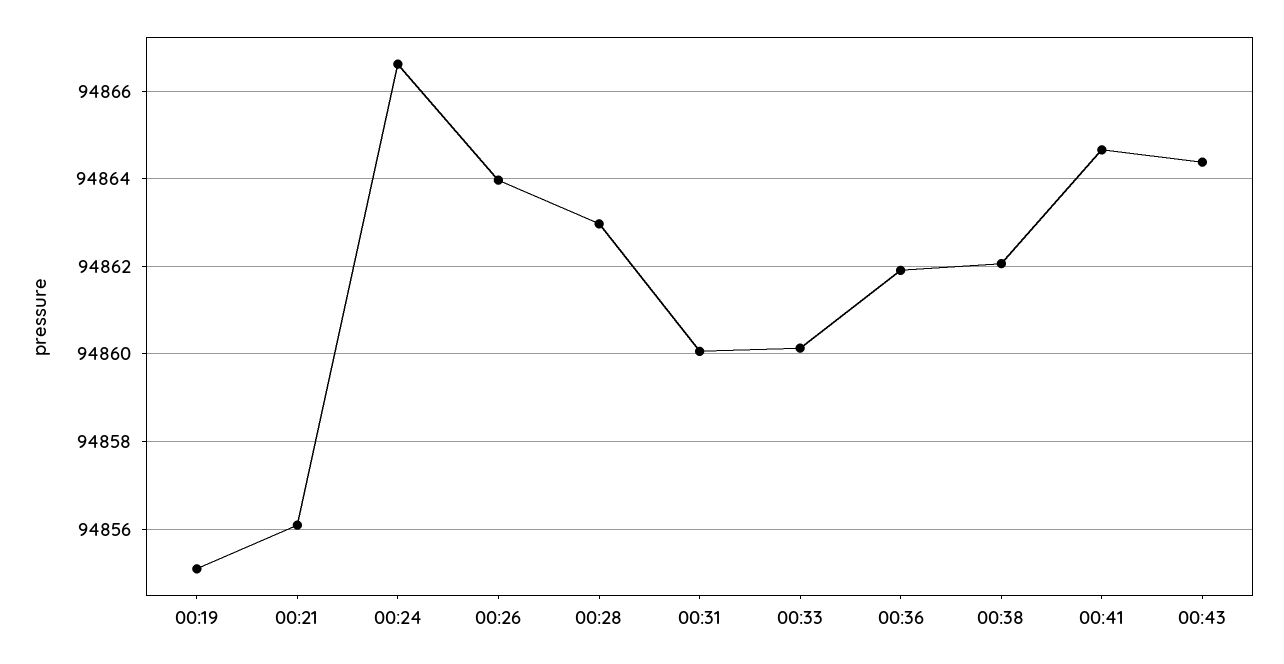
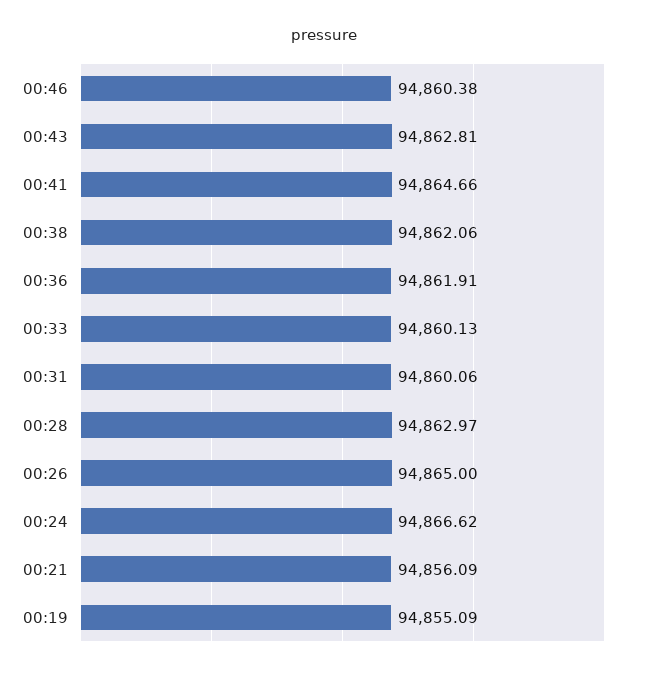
00:26: 94864 -> 94865
00:43: 94864.4 -> 94862.81
00:46: none -> 94860.38

